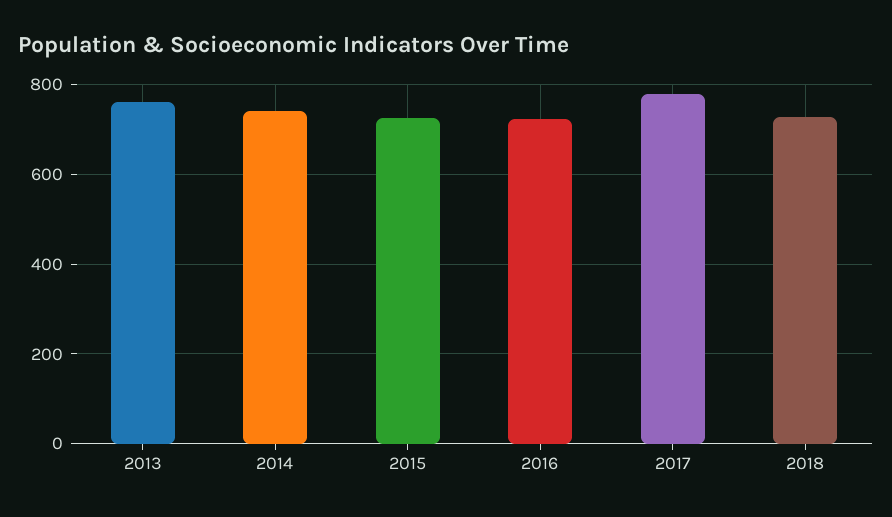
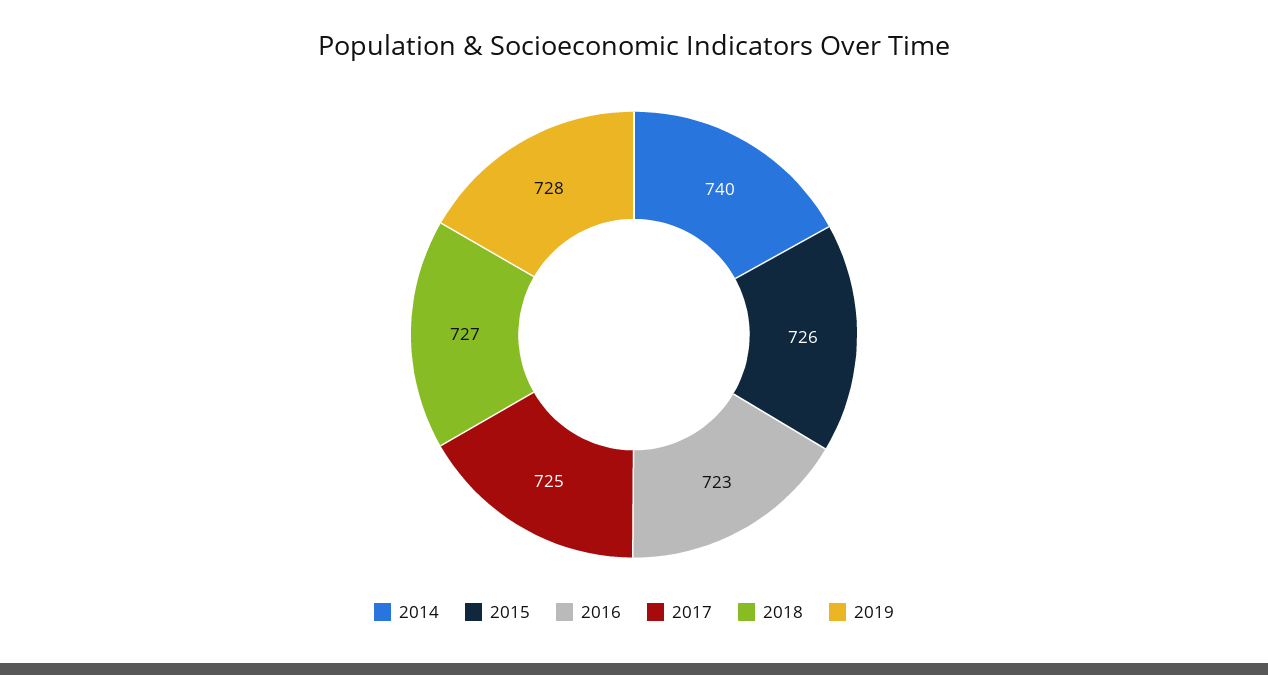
2013: 760 -> none
2017: 780 -> 725
2019: none -> 728

